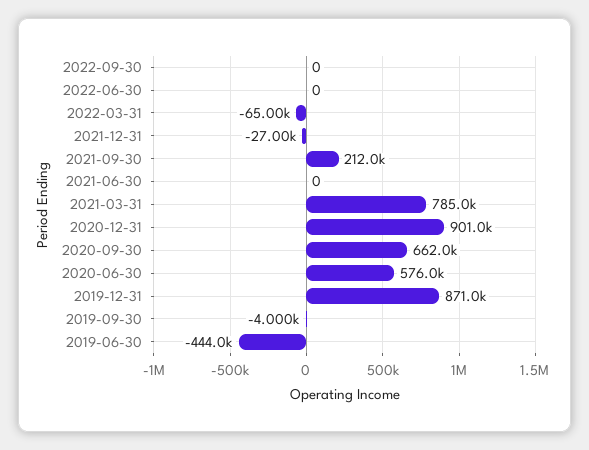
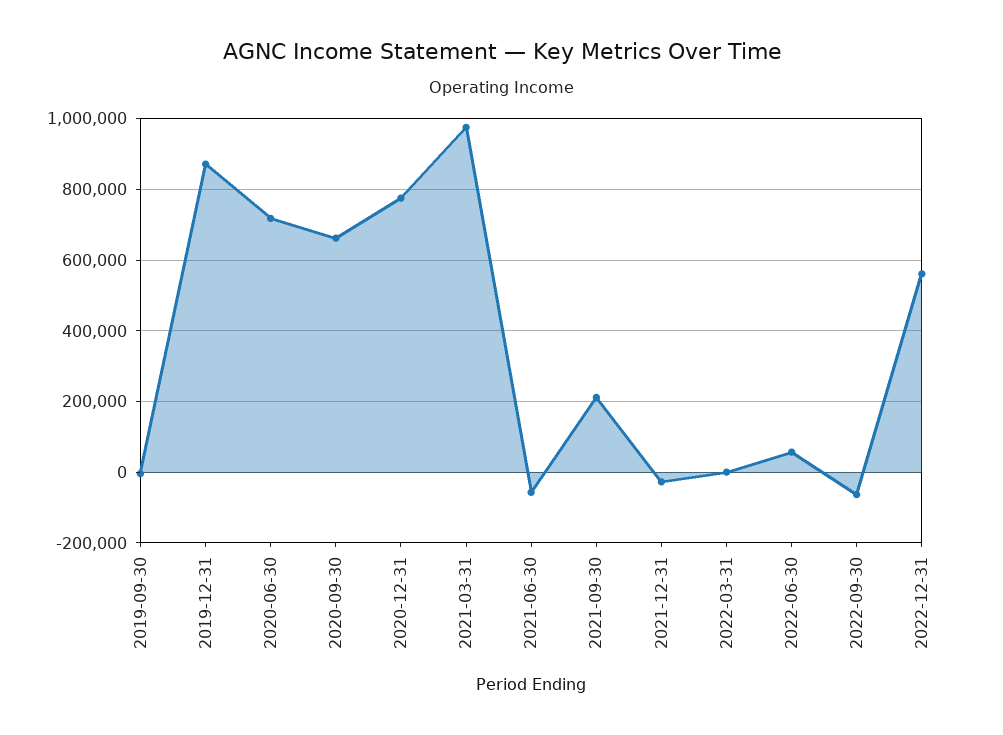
2022-09-30: 0 -> -60000
2022-06-30: 0 -> 60000
2022-03-31: -65000 -> 0
2021-06-30: 0 -> -60000
2021-03-31: 785000 -> 980000
2020-12-31: 901000 -> 780000
2020-06-30: 576000 -> 720000
2019-06-30: -444000 -> none
2022-12-31: none -> 560000

